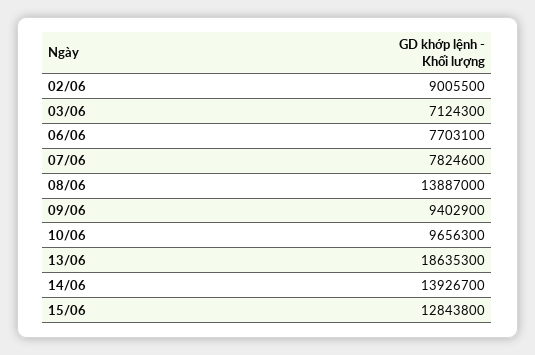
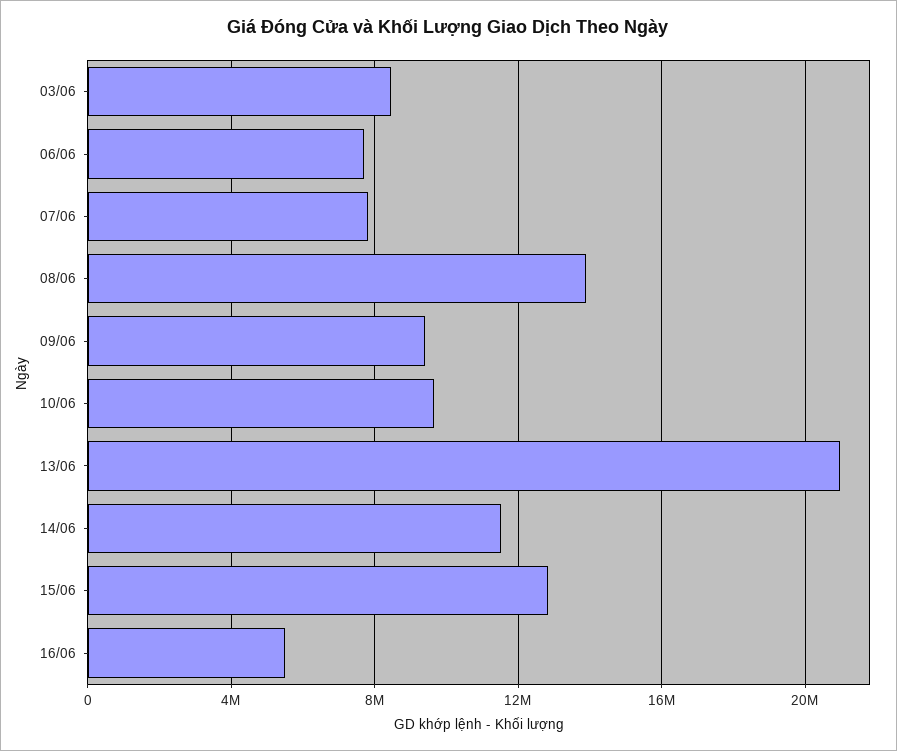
02/06: 9005500 -> none
03/06: 7124300 -> 8500000
13/06: 18635300 -> 21000000
14/06: 13926700 -> 11500000
16/06: none -> 5500000

